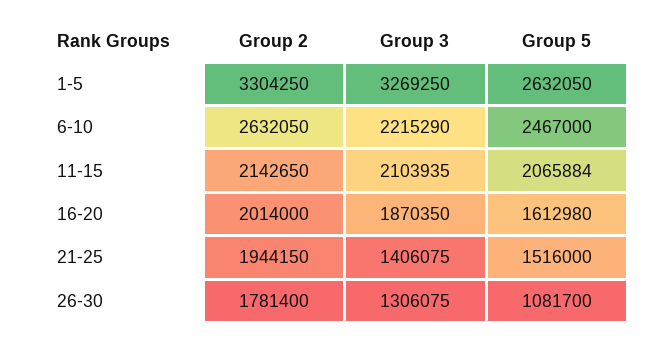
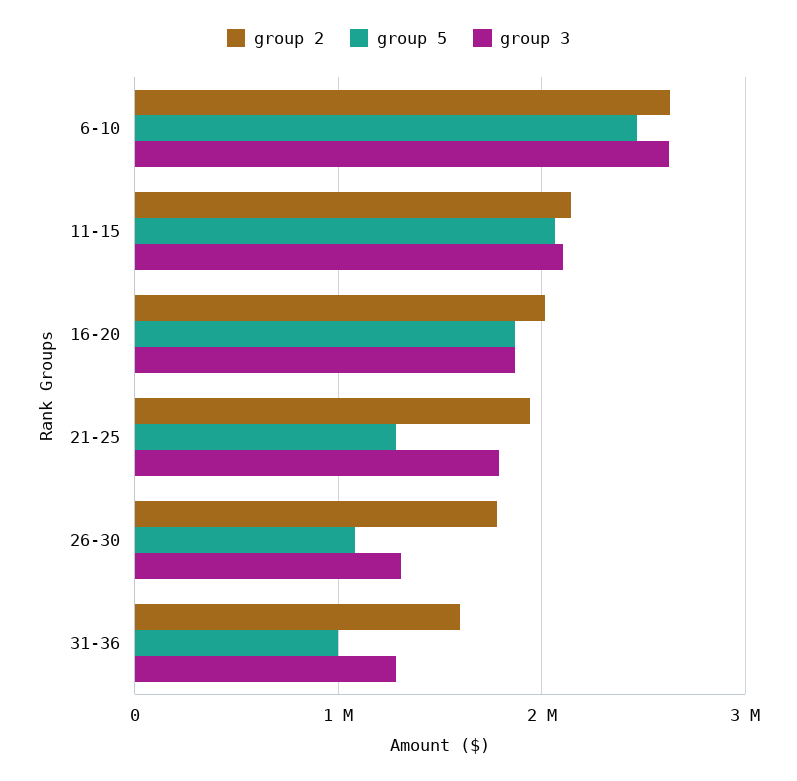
Group 2, 1-5: 3304250 -> none
Group 3, 1-5: 3269250 -> none
Group 5, 1-5: 2632050 -> none
Group 3, 6-10: 2215290 -> 2600000
Group 5, 16-20: 1612980 -> 1900000
Group 3, 21-25: 1406075 -> 1800000
Group 5, 21-25: 1516000 -> 1300000
Group 2, 31-36: none -> 1600000
Group 5, 31-36: none -> 1000000
Group 3, 31-36: none -> 1300000

